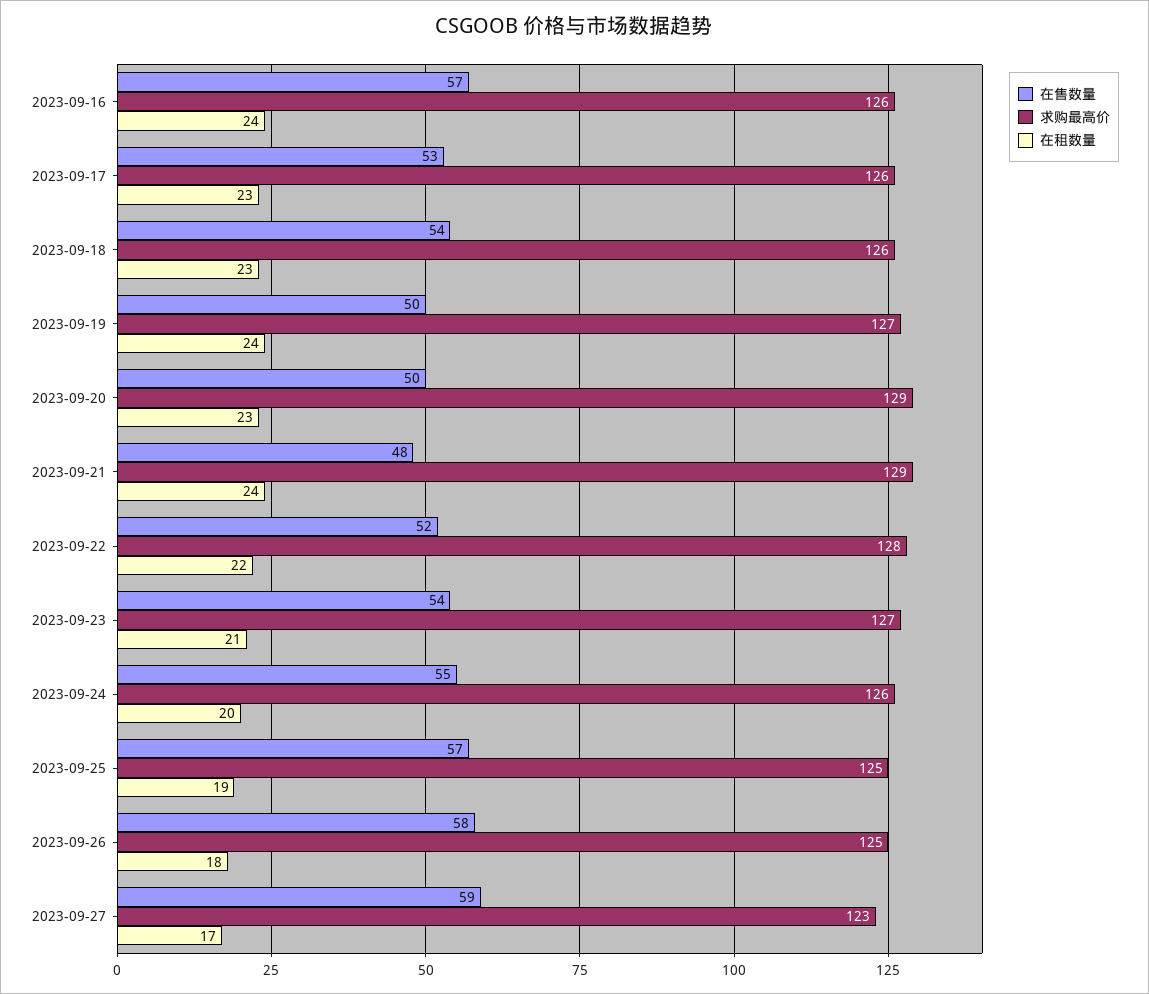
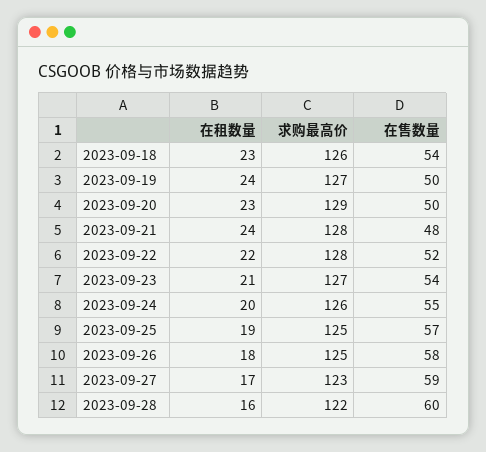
在售数量, 2023-09-16: 57 -> none
求购最高价, 2023-09-16: 126 -> none
在租数量, 2023-09-16: 24 -> none
在售数量, 2023-09-17: 53 -> none
求购最高价, 2023-09-17: 126 -> none
在租数量, 2023-09-17: 23 -> none
求购最高价, 2023-09-21: 129 -> 128
在租数量, 2023-09-28: none -> 16
求购最高价, 2023-09-28: none -> 122
在售数量, 2023-09-28: none -> 60

